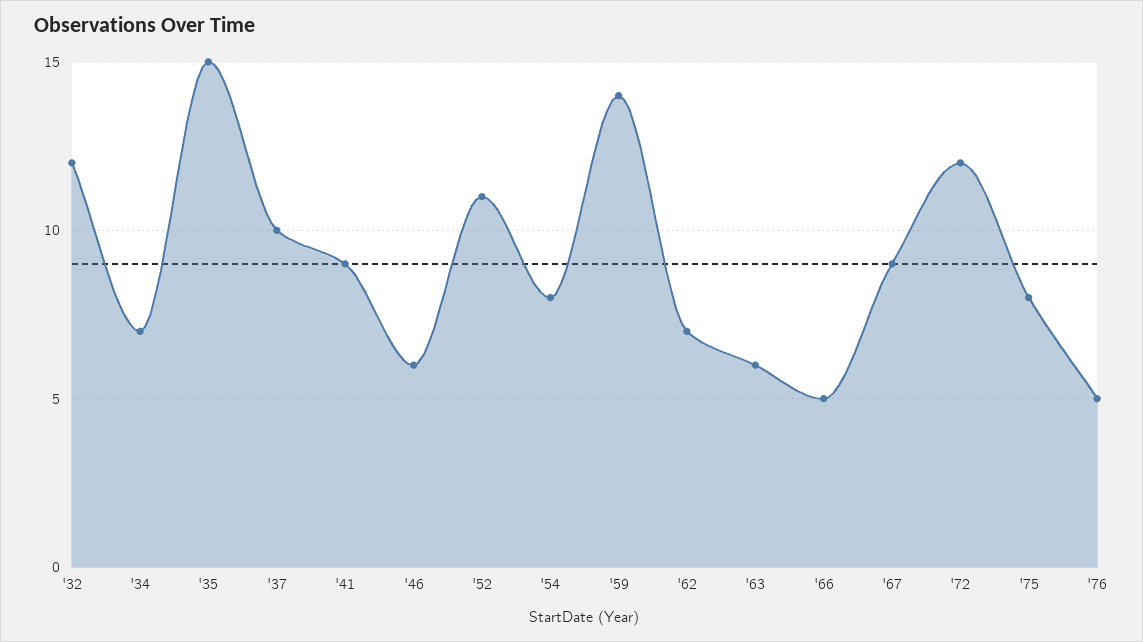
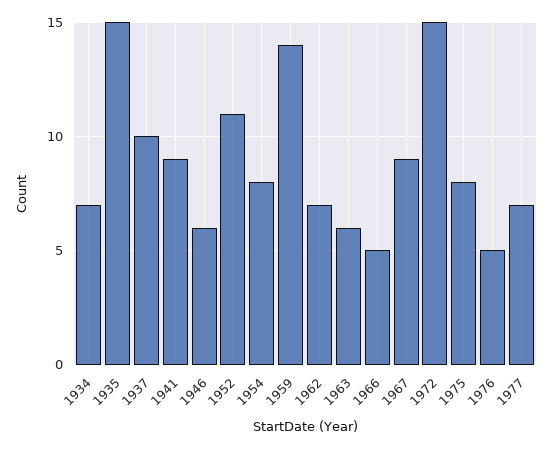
'32: 12 -> none
'72: 12 -> 15
1977: none -> 7

